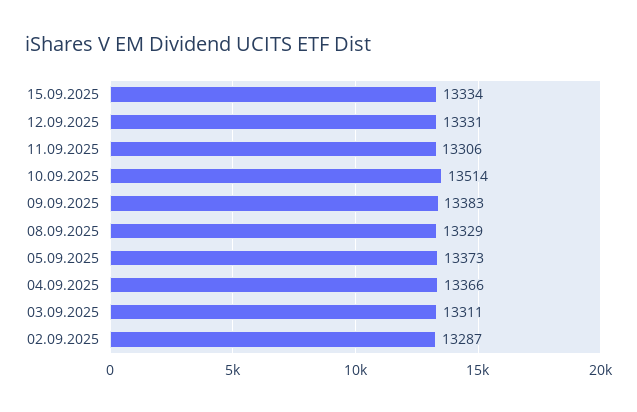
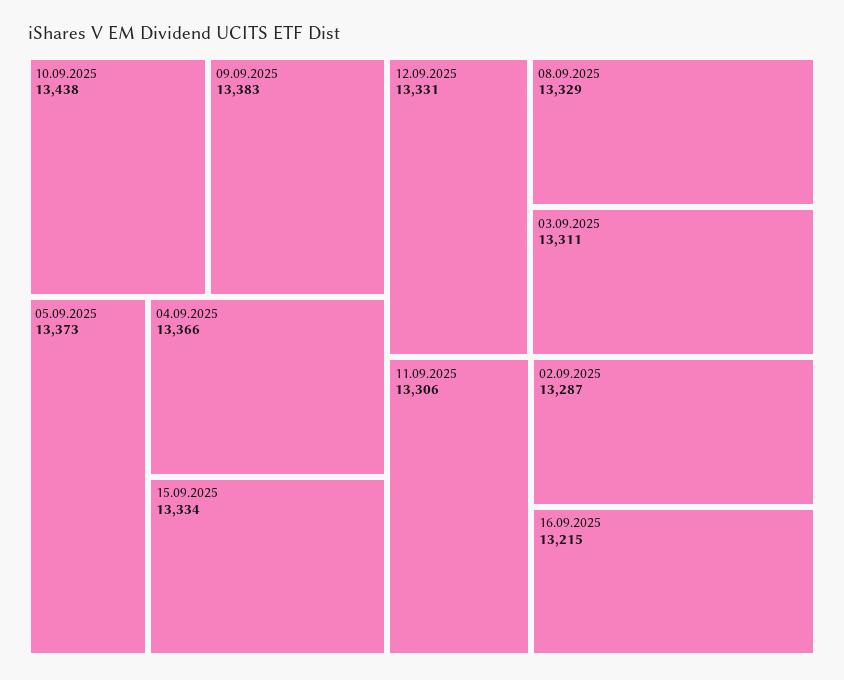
10.09.2025: 13514 -> 13438
16.09.2025: none -> 13215

